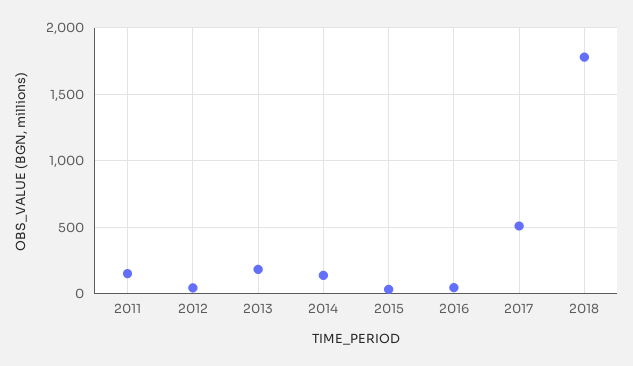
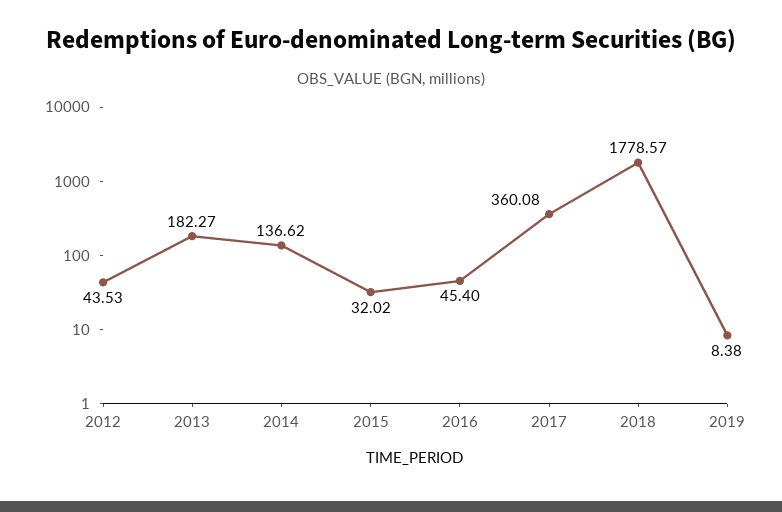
2011: 150 -> none
2017: 500 -> 360.08
2019: none -> 8.38

